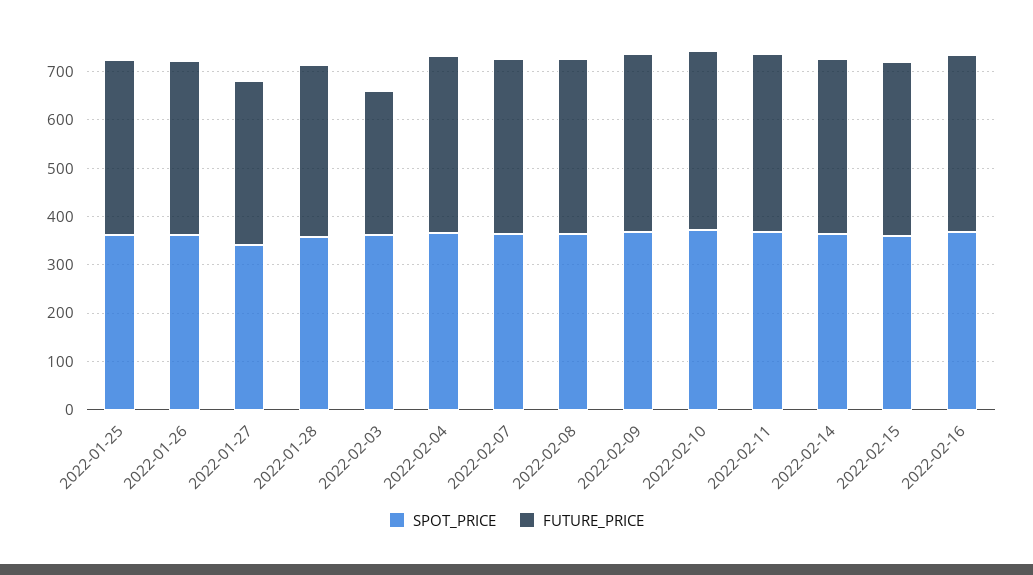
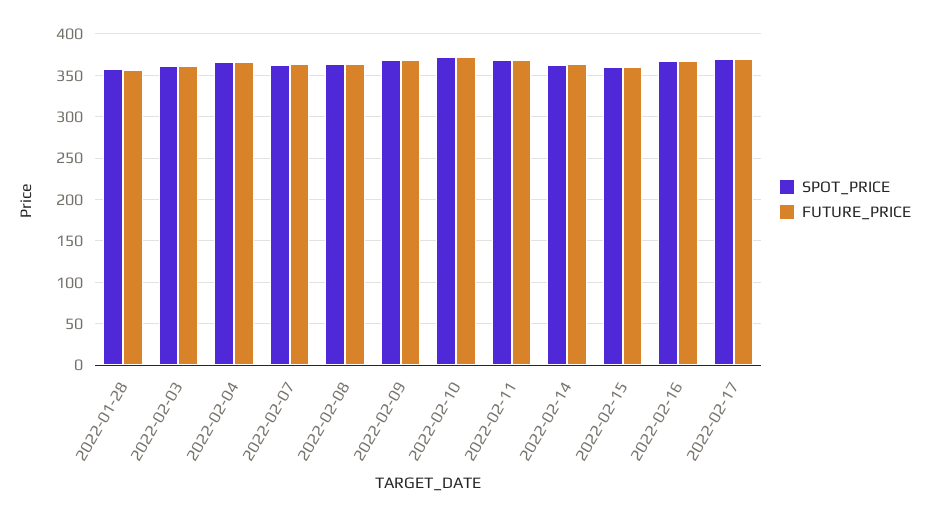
SPOT_PRICE, 2022-01-25: 360 -> none
FUTURE_PRICE, 2022-01-25: 360 -> none
SPOT_PRICE, 2022-01-26: 360 -> none
FUTURE_PRICE, 2022-01-26: 360 -> none
SPOT_PRICE, 2022-01-27: 340 -> none
FUTURE_PRICE, 2022-01-27: 340 -> none
FUTURE_PRICE, 2022-02-03: 300 -> 360
SPOT_PRICE, 2022-02-17: none -> 370
FUTURE_PRICE, 2022-02-17: none -> 370

